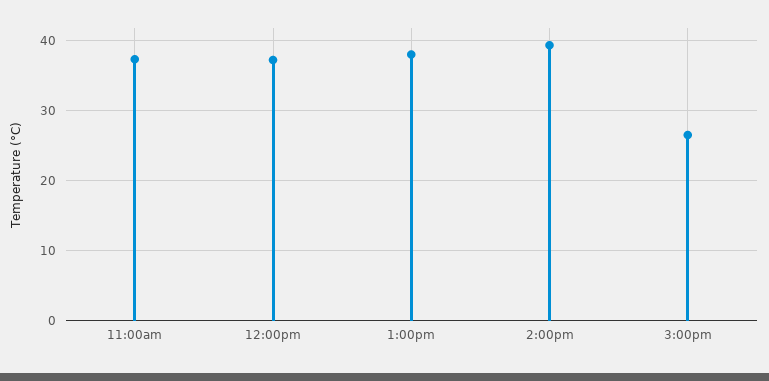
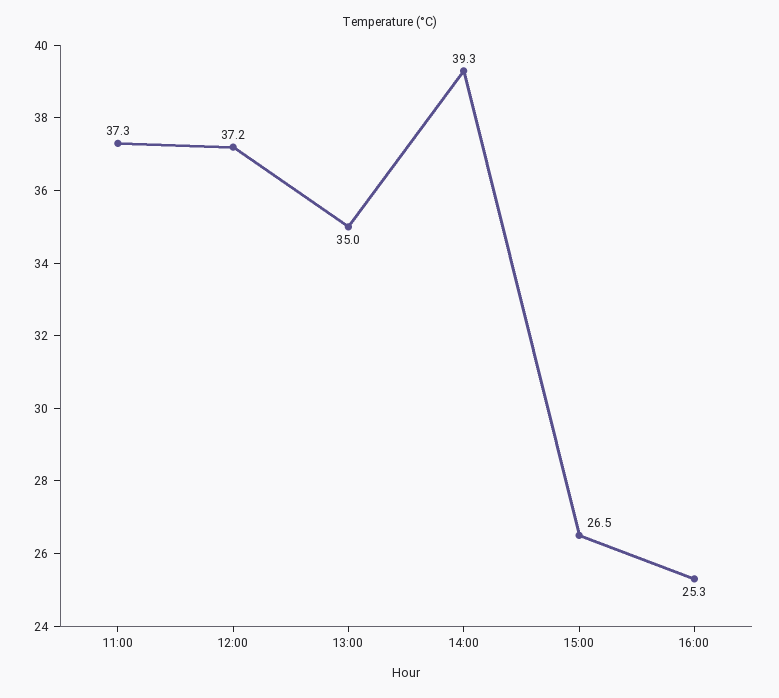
1:00pm: 38 -> 35
16:00: none -> 25.3

